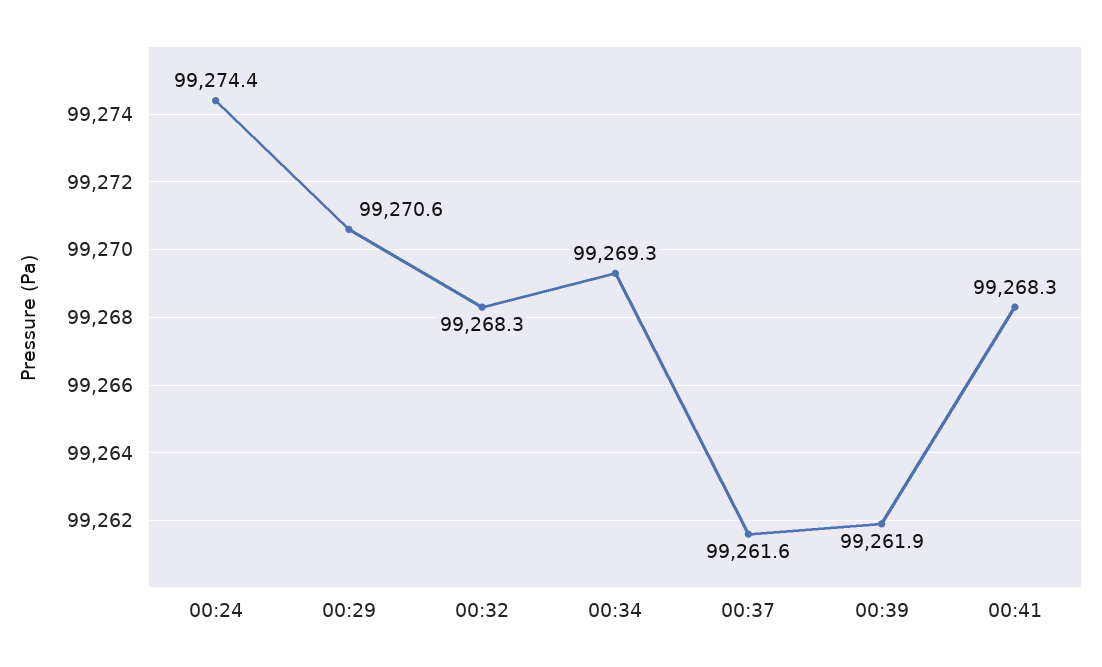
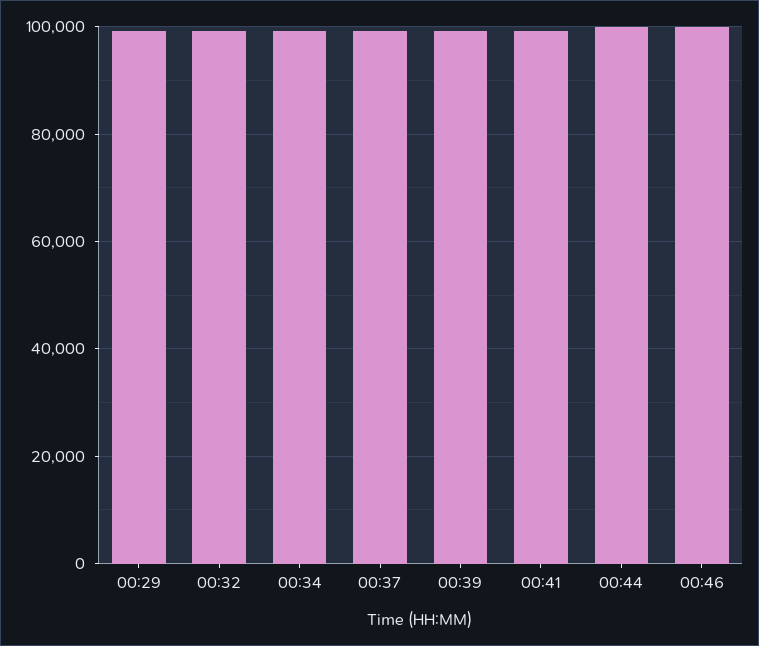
00:24: 99274.4 -> none
00:44: none -> 100000
00:46: none -> 100000

